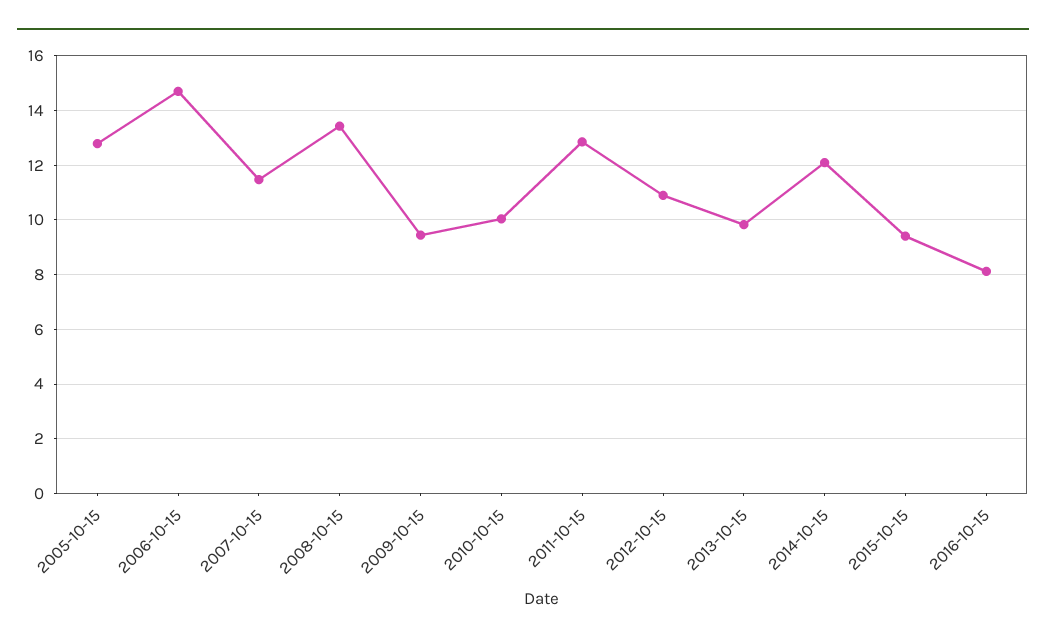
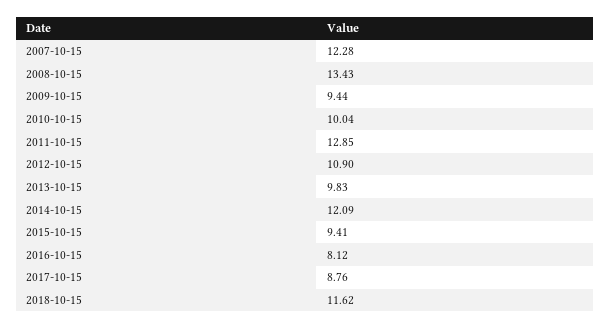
2005-10-15: 12.75 -> none
2006-10-15: 14.75 -> none
2007-10-15: 11.5 -> 12.28
2017-10-15: none -> 8.76
2018-10-15: none -> 11.62

